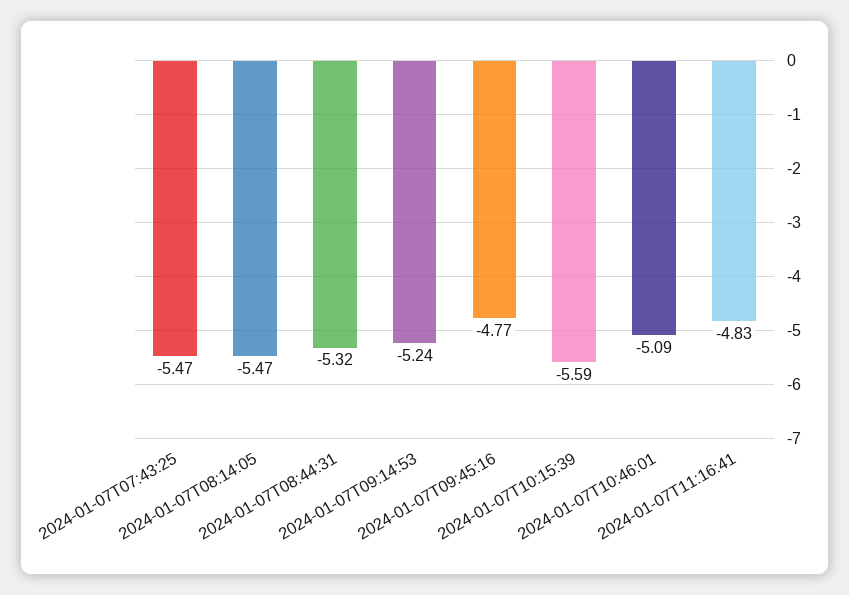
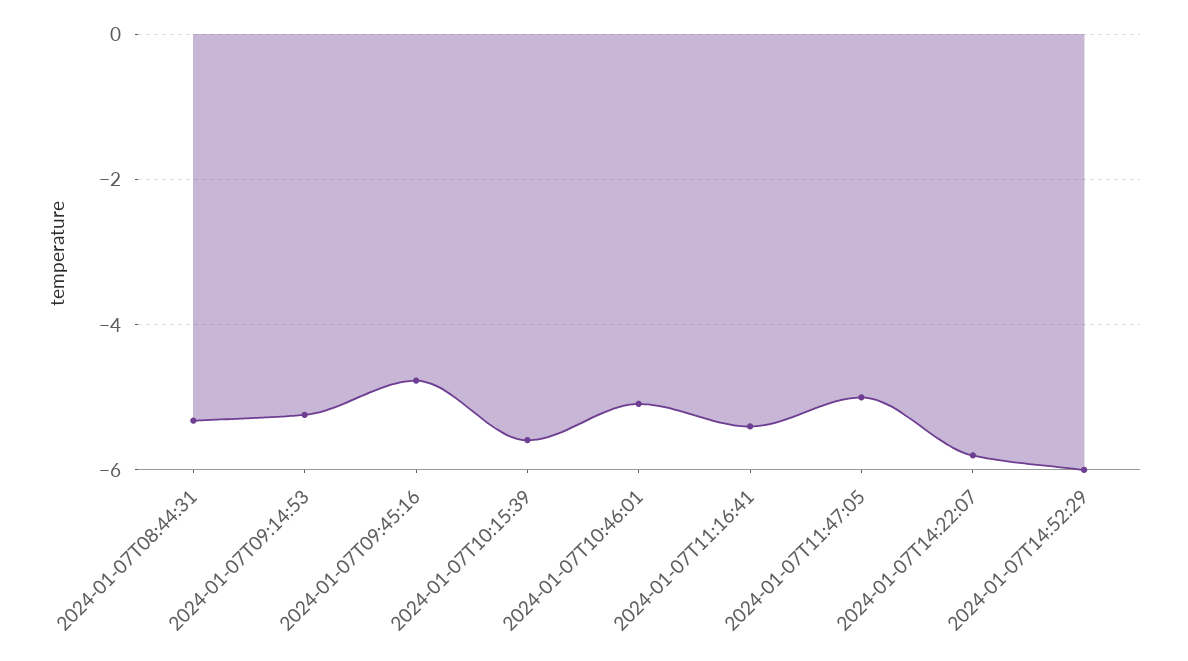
2024-01-07T07:43:25: -5.47 -> none
2024-01-07T08:14:05: -5.47 -> none
2024-01-07T11:16:41: -4.83 -> -5.4
2024-01-07T11:47:05: none -> -5
2024-01-07T14:22:07: none -> -5.8
2024-01-07T14:52:29: none -> -6

